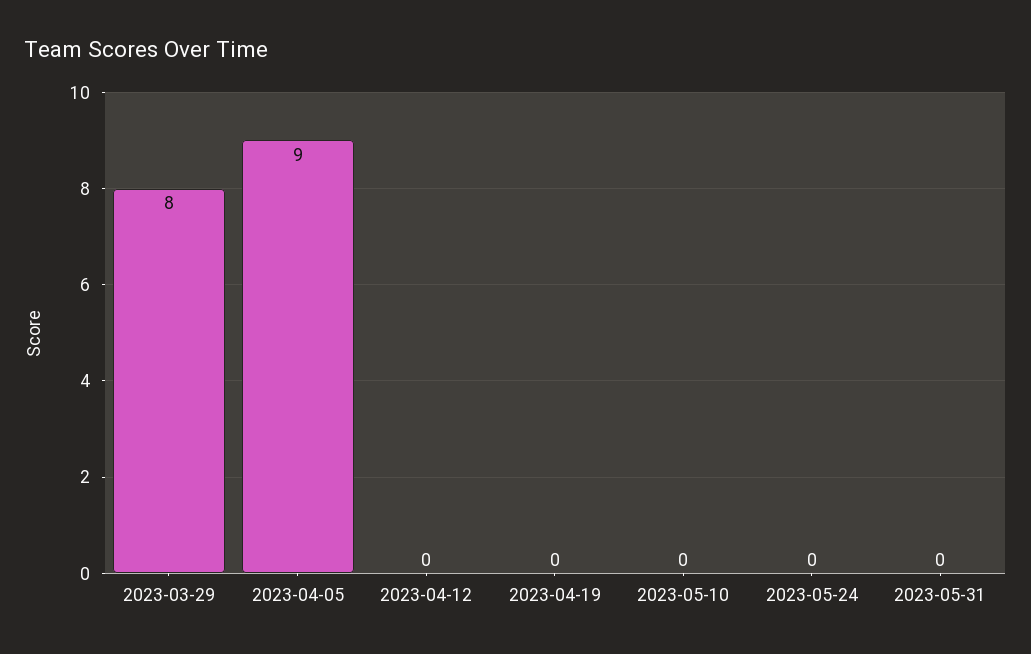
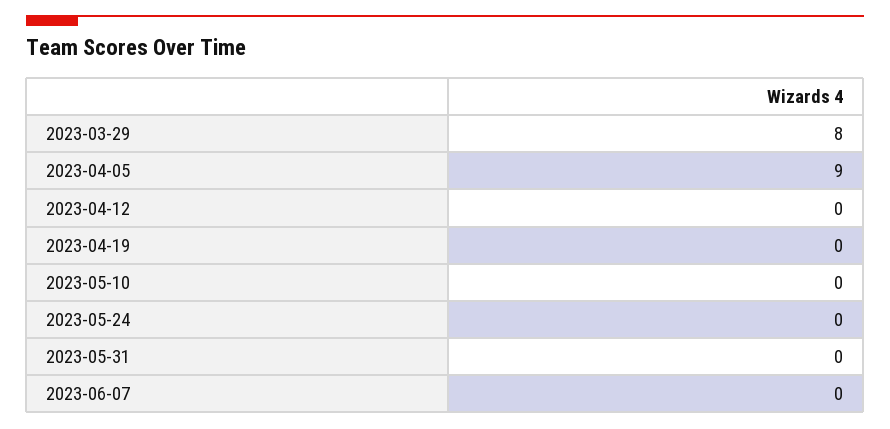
2023-06-07: none -> 0

